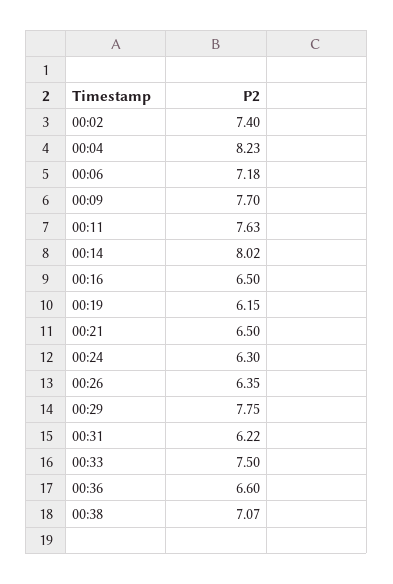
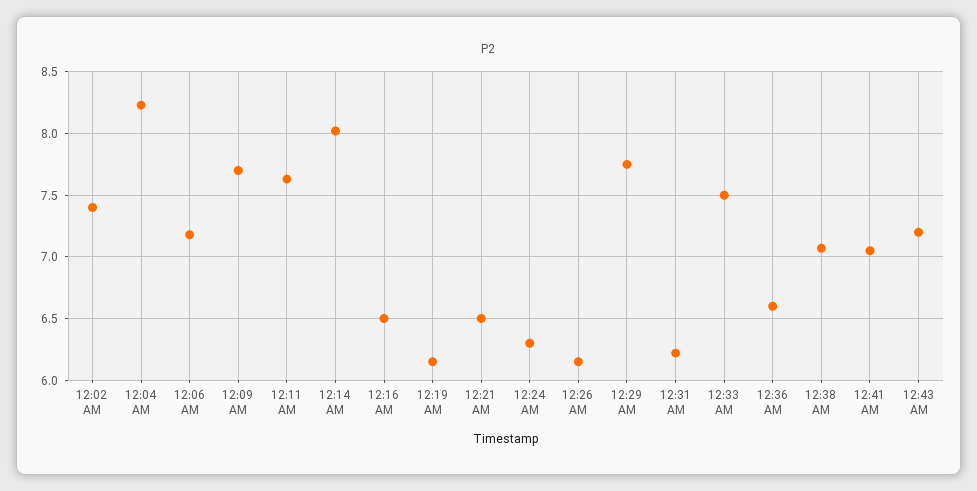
00:26: 6.35 -> 6.15
12:41 AM: none -> 7.05
12:43 AM: none -> 7.2

